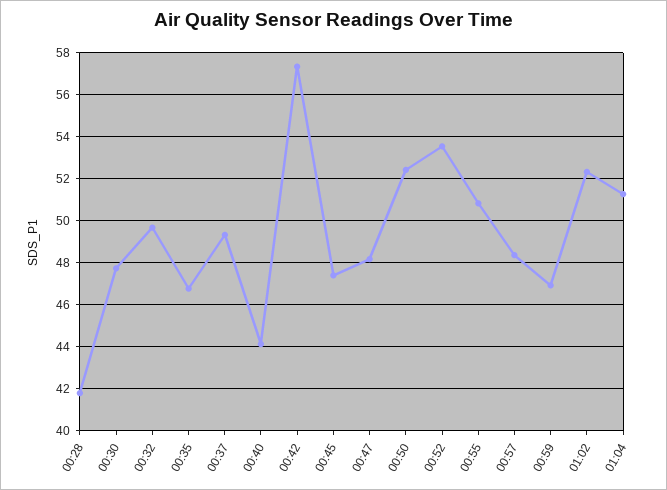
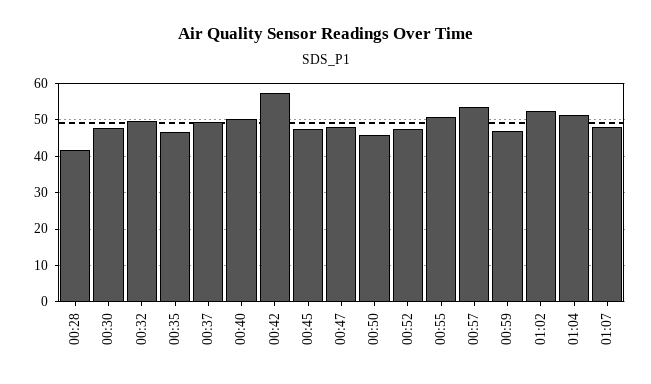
00:40: 44 -> 50
00:50: 52.5 -> 46
00:52: 53.5 -> 48
00:57: 48.5 -> 54
01:07: none -> 48

